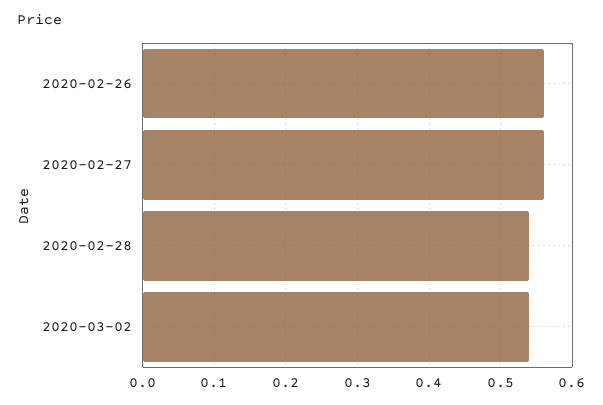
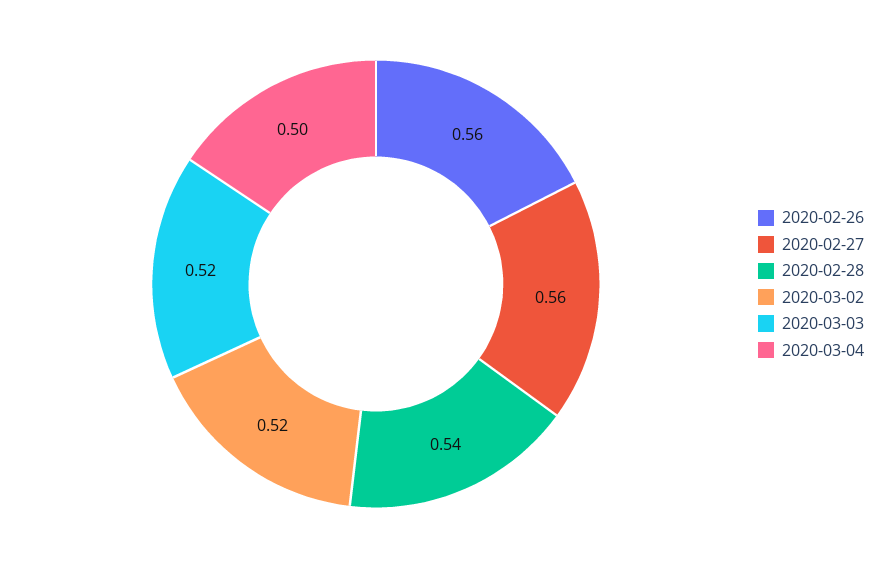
2020-03-02: 0.54 -> 0.52
2020-03-03: none -> 0.52
2020-03-04: none -> 0.5

